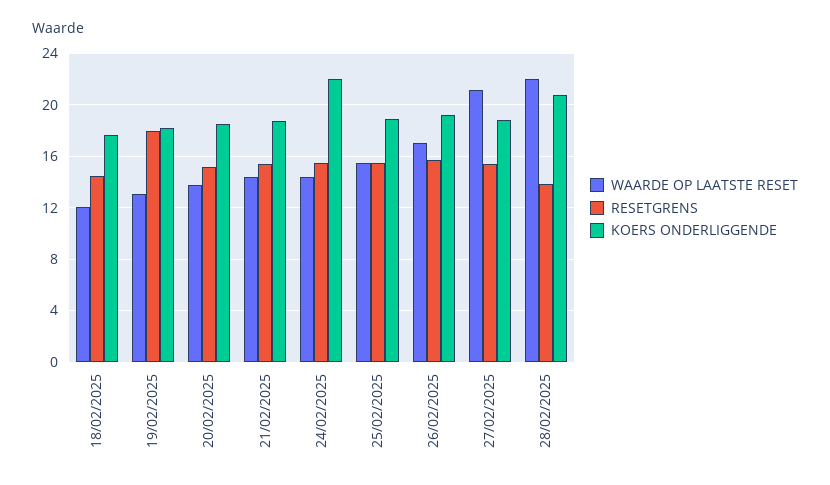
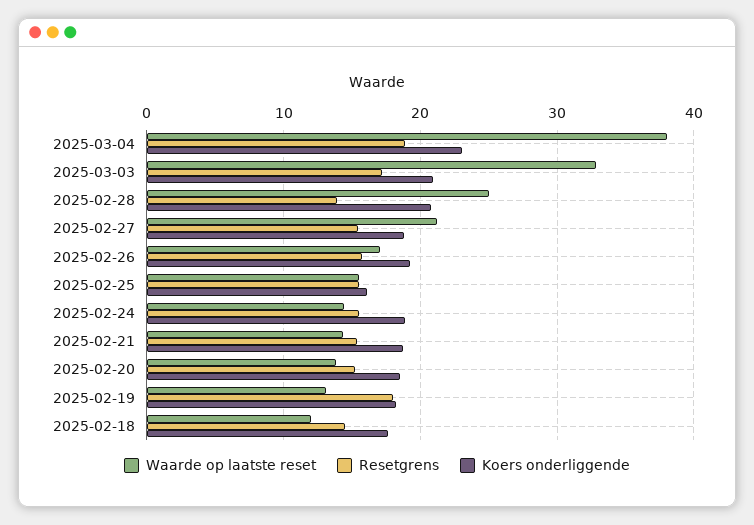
KOERS ONDERLIGGENDE, 24/02/2025: 22 -> 19
KOERS ONDERLIGGENDE, 25/02/2025: 19 -> 16
WAARDE OP LAATSTE RESET, 28/02/2025: 22 -> 25
WAARDE OP LAATSTE RESET, 2025-03-04: none -> 38
RESETGRENS, 2025-03-04: none -> 19
KOERS ONDERLIGGENDE, 2025-03-04: none -> 23
WAARDE OP LAATSTE RESET, 2025-03-03: none -> 33
RESETGRENS, 2025-03-03: none -> 17
KOERS ONDERLIGGENDE, 2025-03-03: none -> 21

